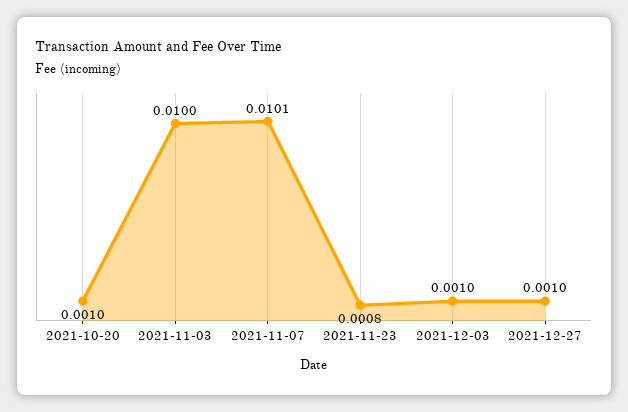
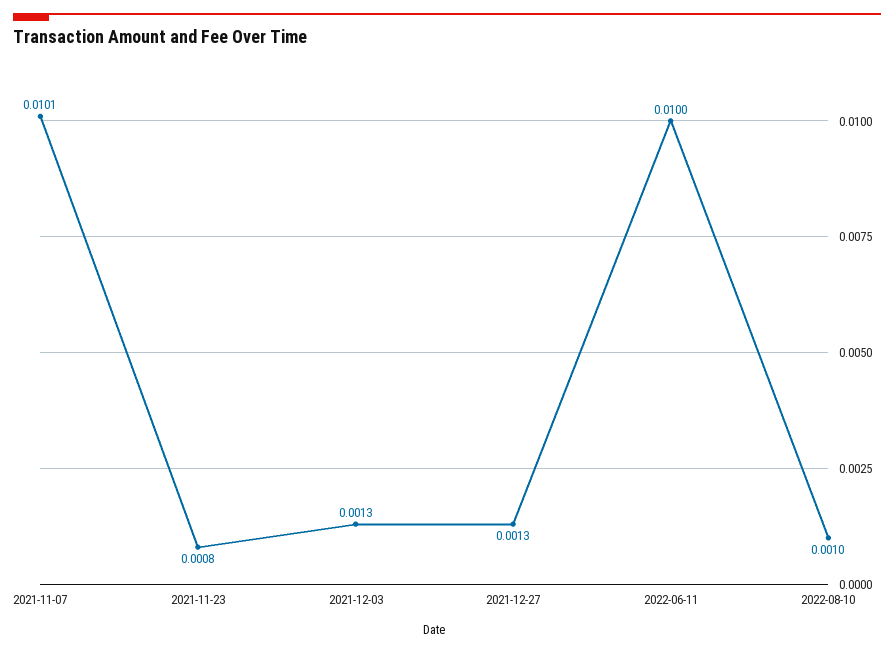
2021-10-20: 0.001 -> none
2021-11-03: 0.01 -> none
2021-12-03: 0.001 -> 0.0013
2021-12-27: 0.001 -> 0.0013
2022-06-11: none -> 0.01
2022-08-10: none -> 0.001

